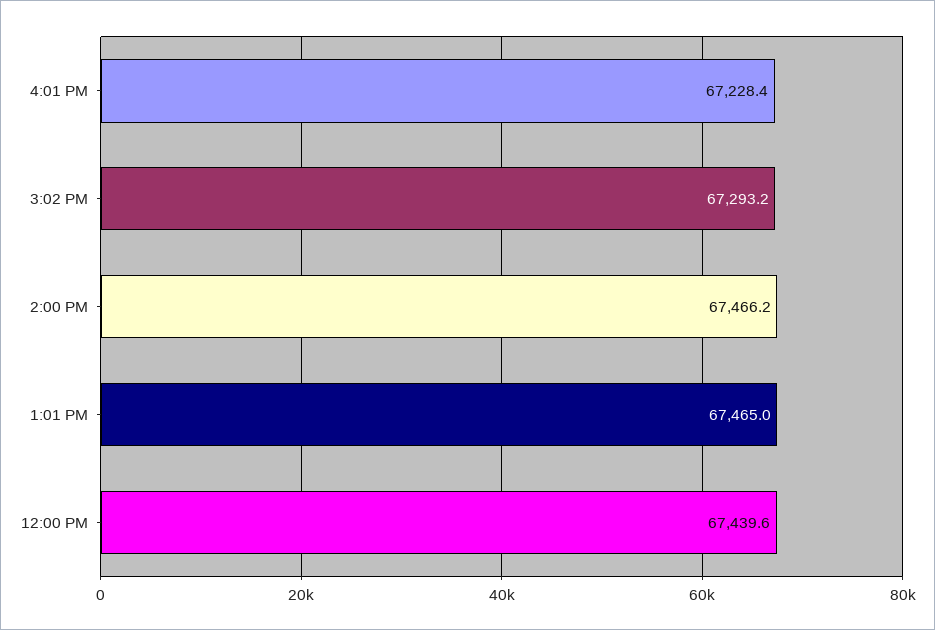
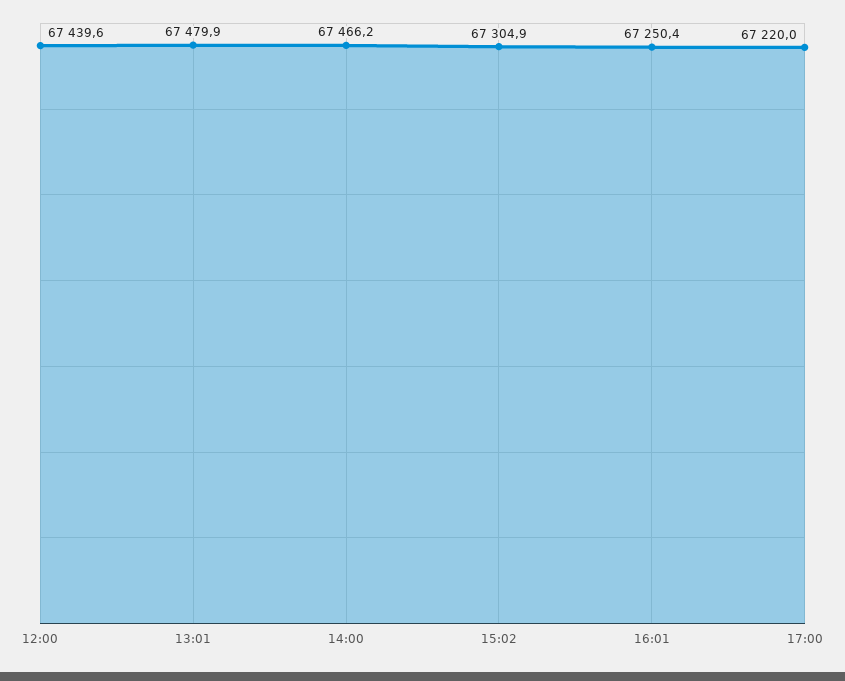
4:01 PM: 67228.4 -> 67250.4
3:02 PM: 67293.2 -> 67304.9
1:01 PM: 67465 -> 67479.9
17:00: none -> 67220

